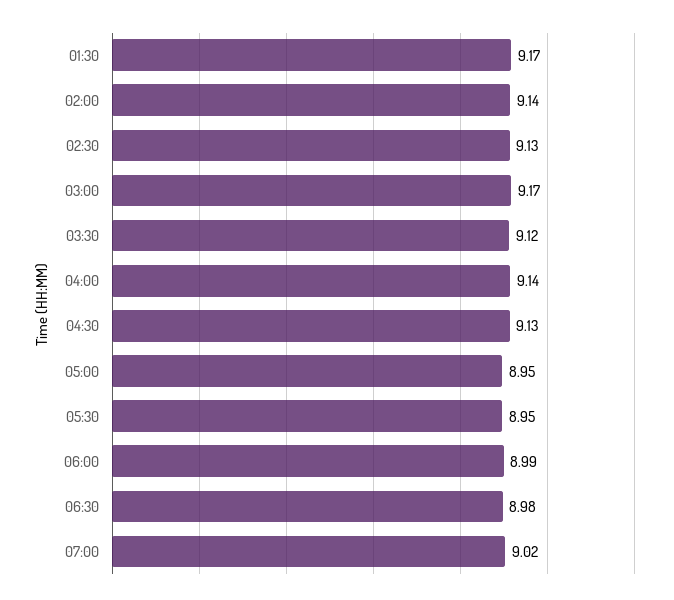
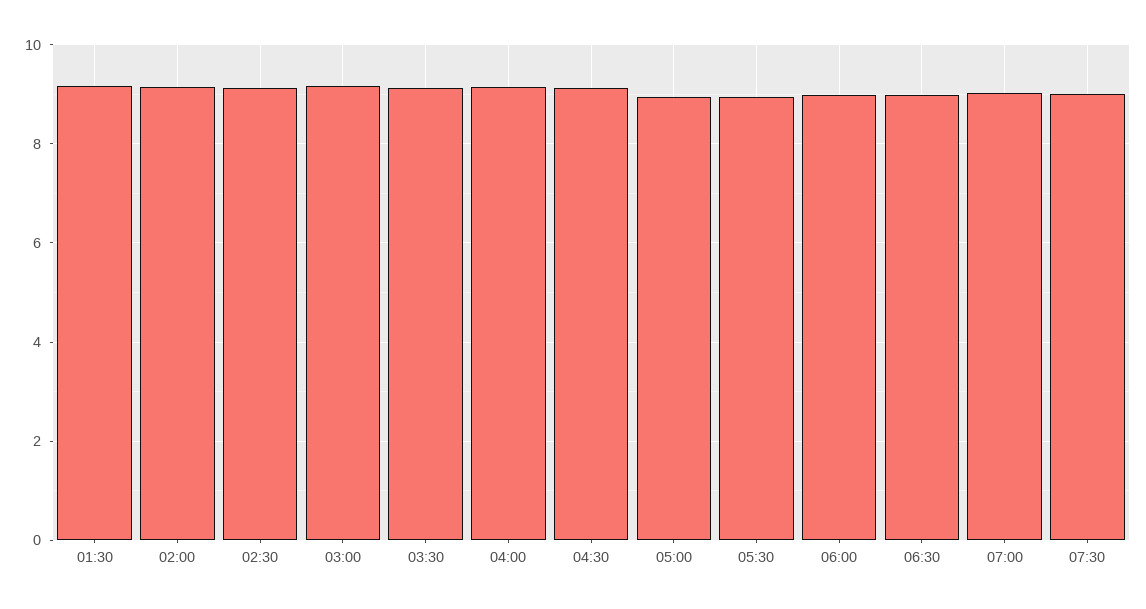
07:30: none -> 9

